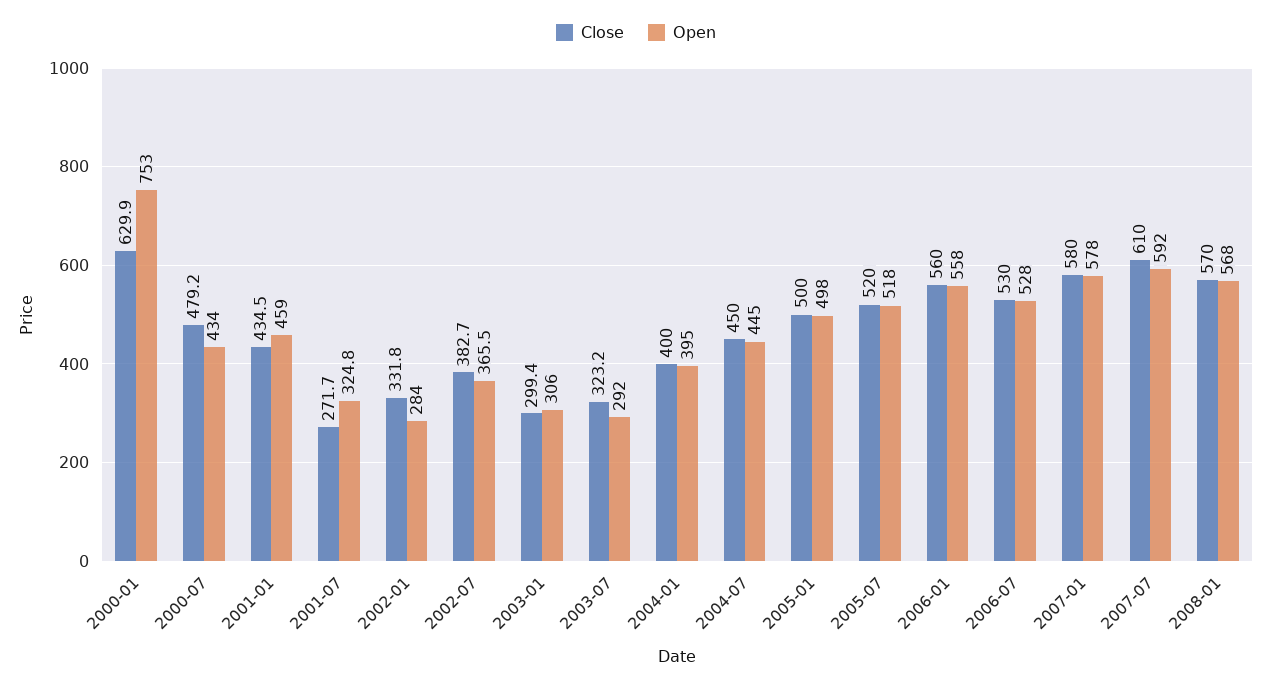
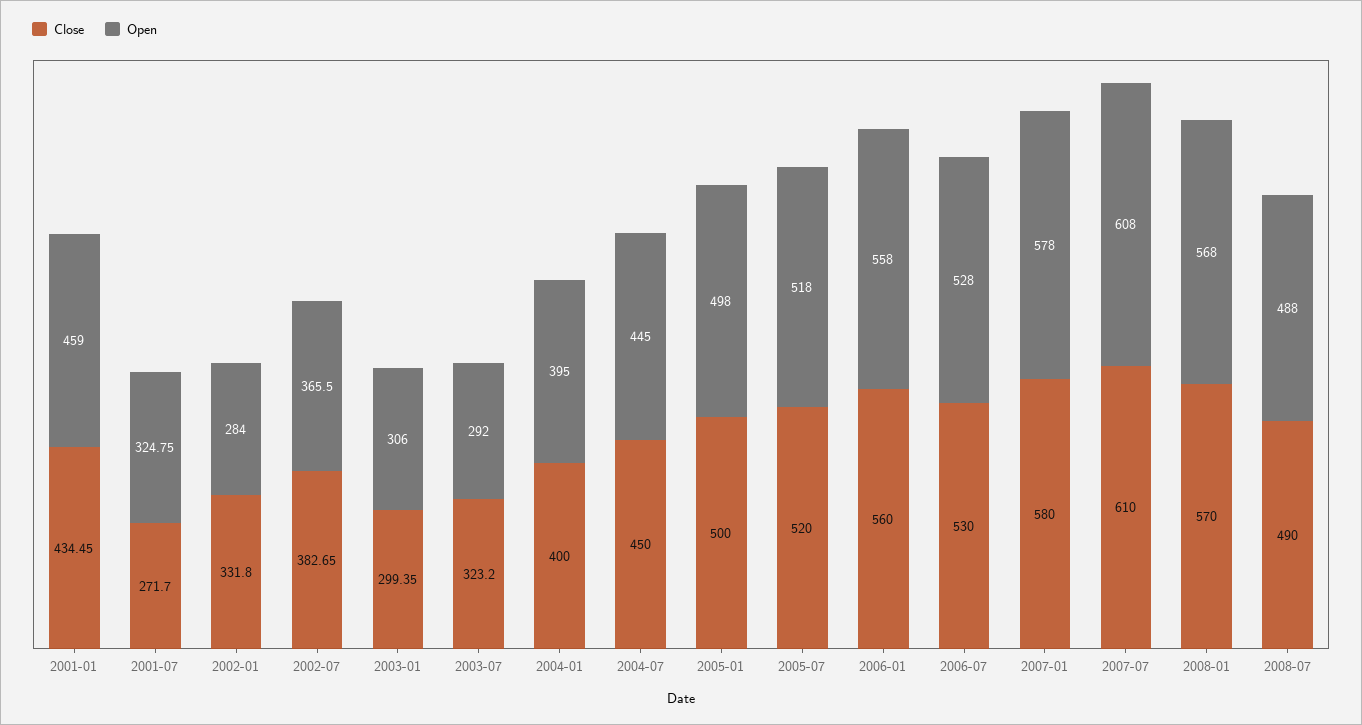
Close, 2000-01: 629.9 -> none
Open, 2000-01: 753 -> none
Close, 2000-07: 479.2 -> none
Open, 2000-07: 434 -> none
Open, 2007-07: 592 -> 608
Close, 2008-07: none -> 490
Open, 2008-07: none -> 488

